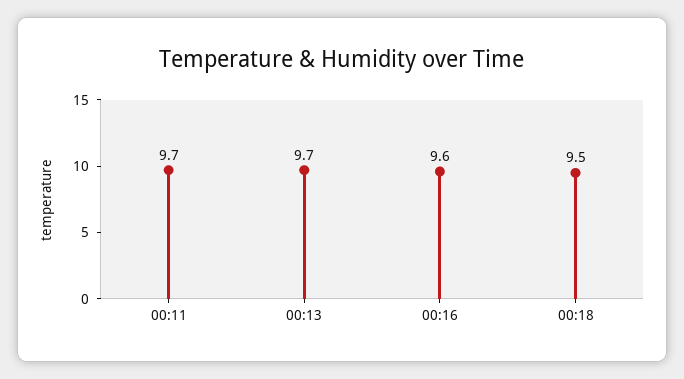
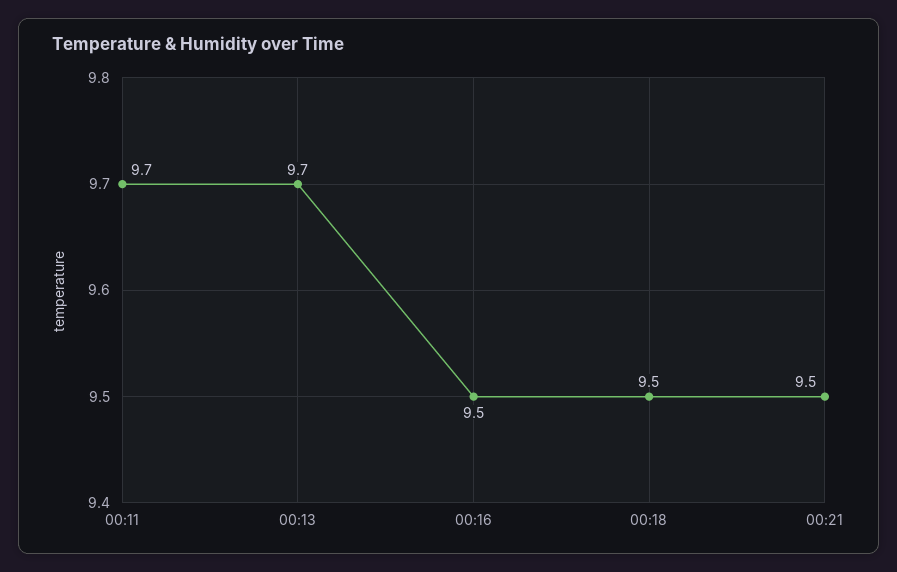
00:16: 9.6 -> 9.5
00:21: none -> 9.5

